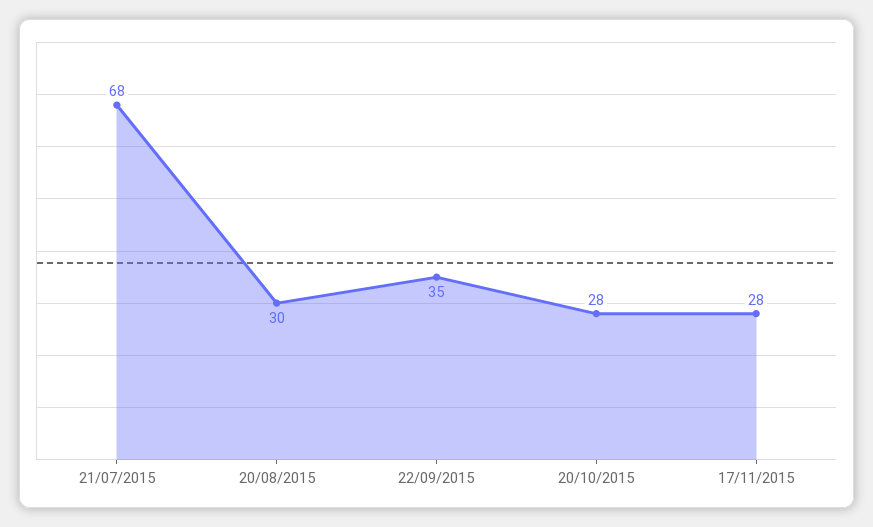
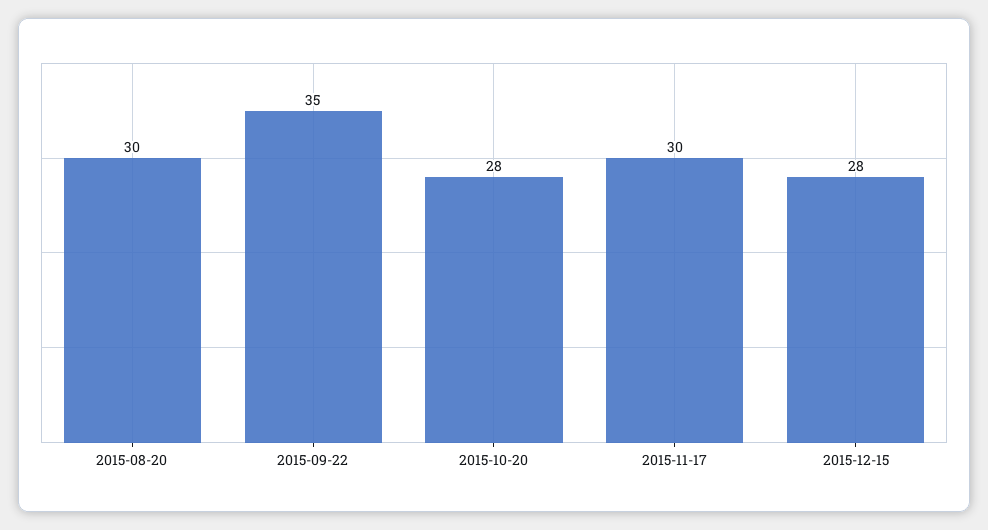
21/07/2015: 68 -> none
17/11/2015: 28 -> 30
2015-12-15: none -> 28

